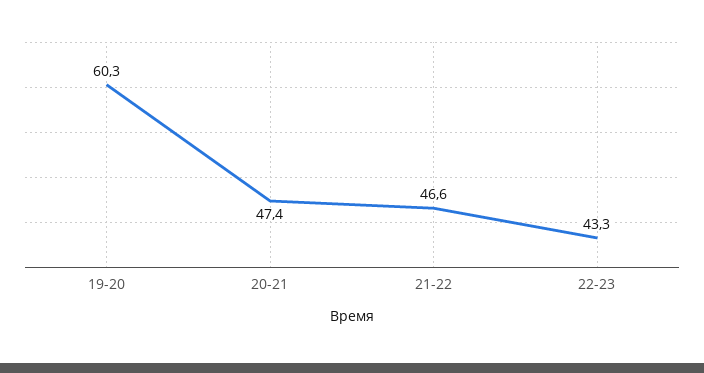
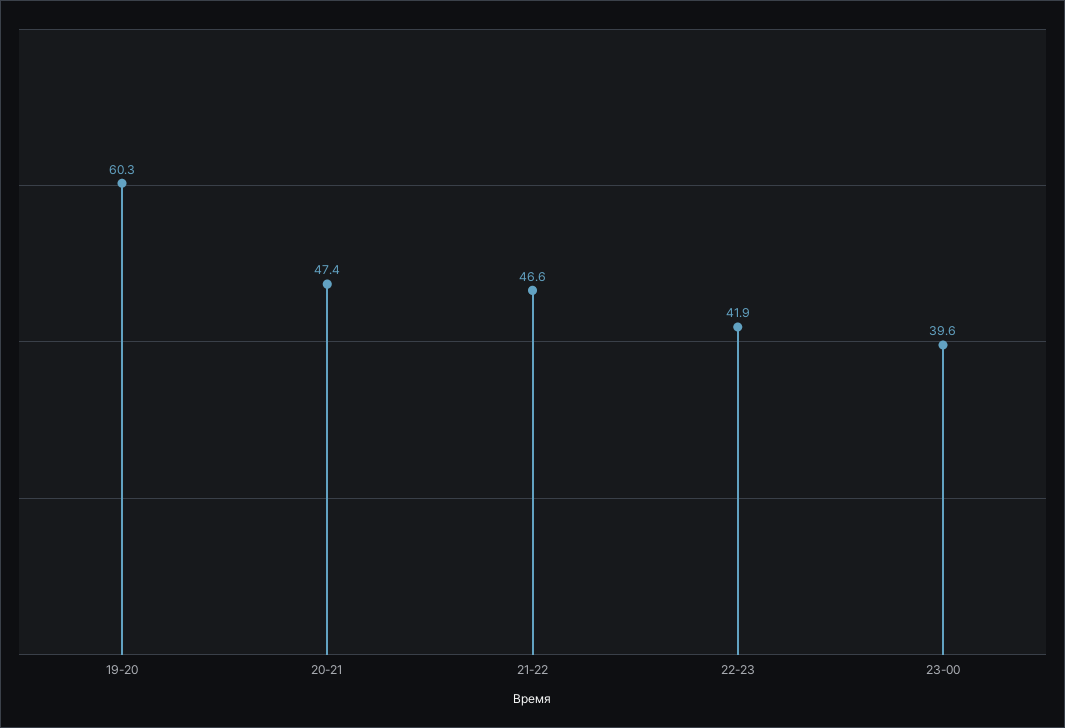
22-23: 43.3 -> 41.9
23-00: none -> 39.6

